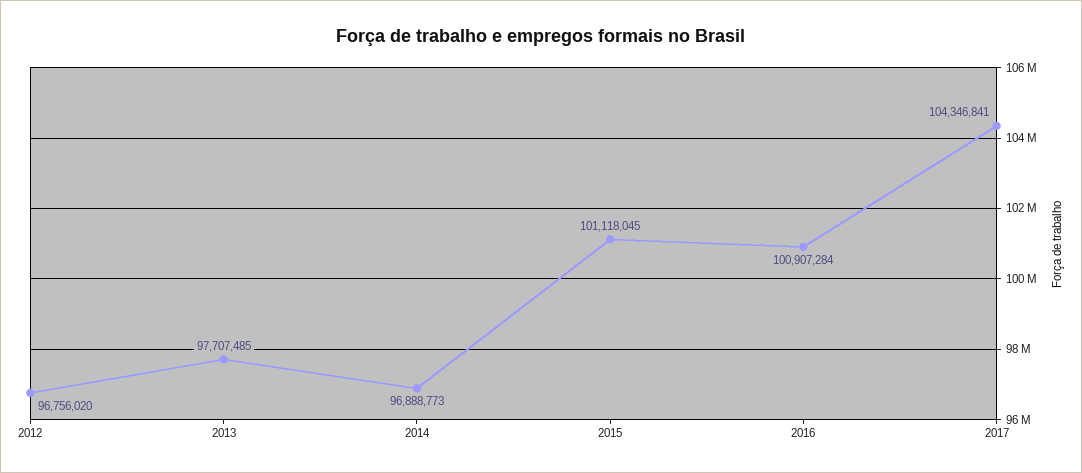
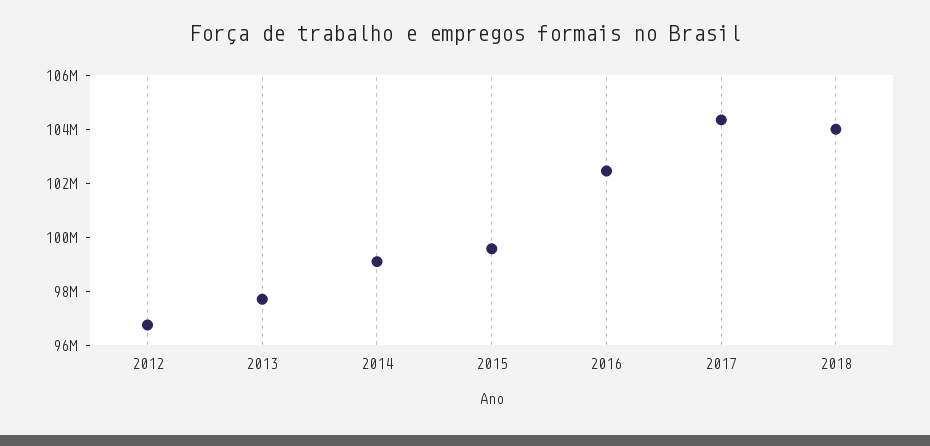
2014: 96888773 -> 99000000
2015: 101118045 -> 99500000
2016: 100907284 -> 102500000
2018: none -> 104000000

